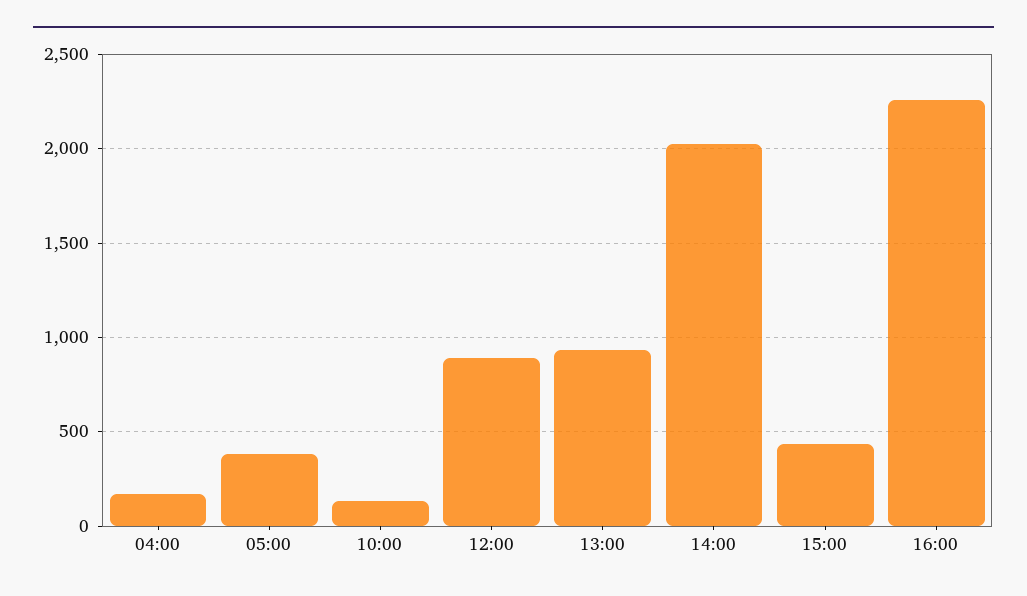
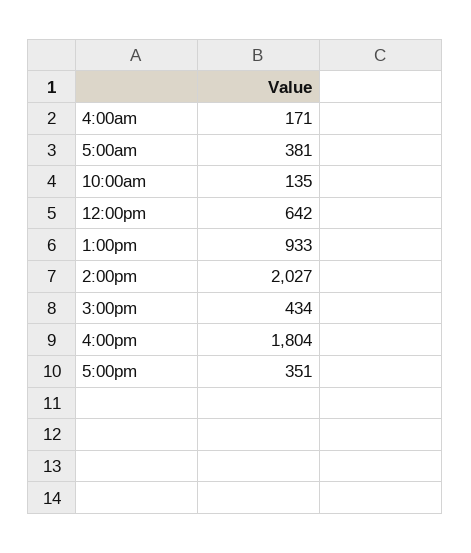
12:00: 900 -> 642
16:00: 2250 -> 1804
5:00pm: none -> 351

